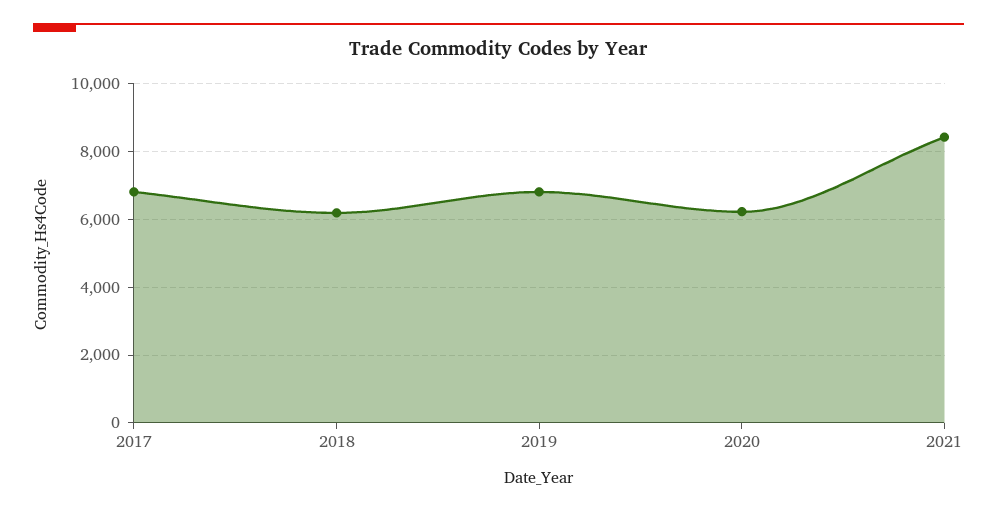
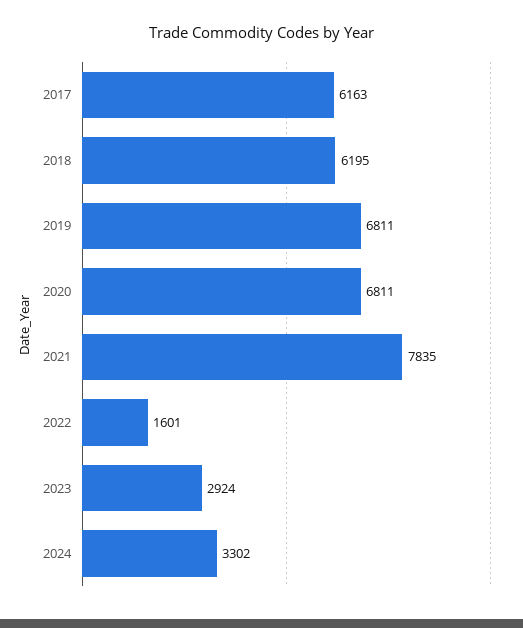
2017: 6800 -> 6163
2020: 6200 -> 6811
2021: 8400 -> 7835
2022: none -> 1601
2023: none -> 2924
2024: none -> 3302

